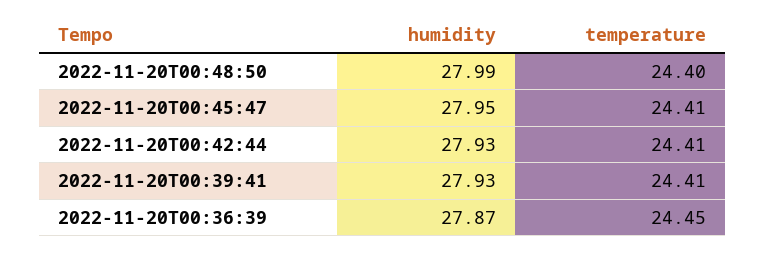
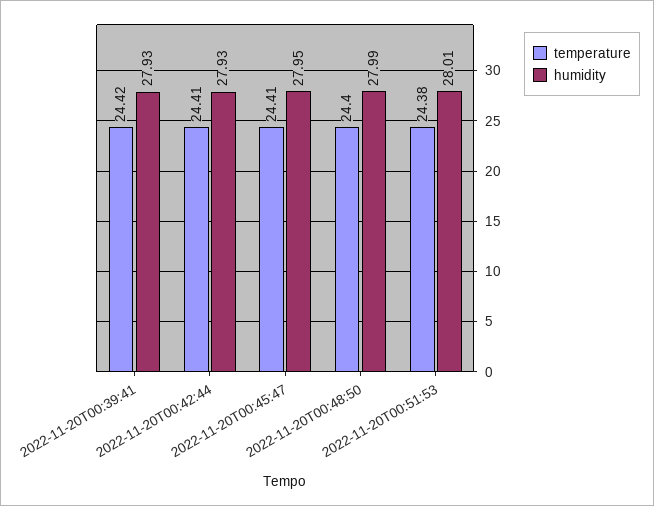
temperature, 2022-11-20T00:39:41: 24.41 -> 24.42
humidity, 2022-11-20T00:36:39: 27.87 -> none
temperature, 2022-11-20T00:36:39: 24.45 -> none
temperature, 2022-11-20T00:51:53: none -> 24.38
humidity, 2022-11-20T00:51:53: none -> 28.01

